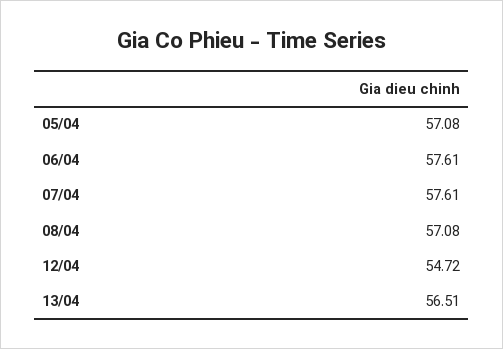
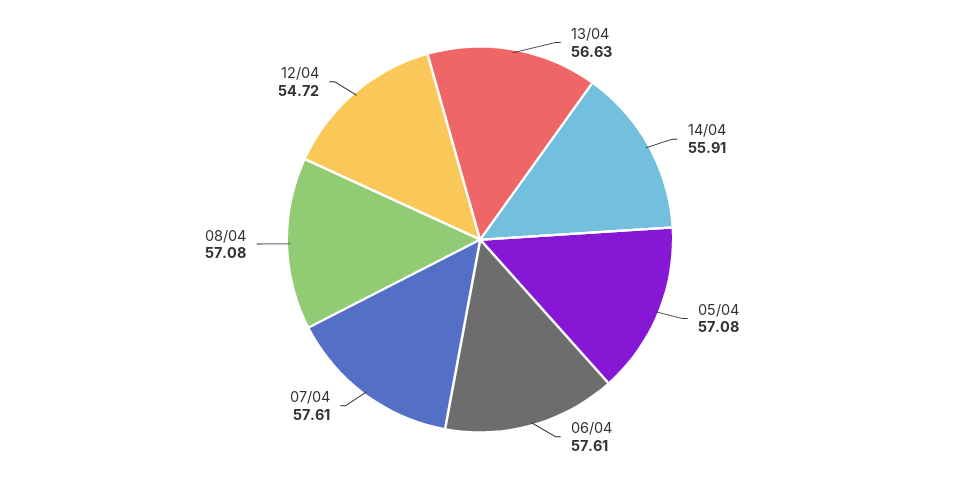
13/04: 56.51 -> 56.63
14/04: none -> 55.91

